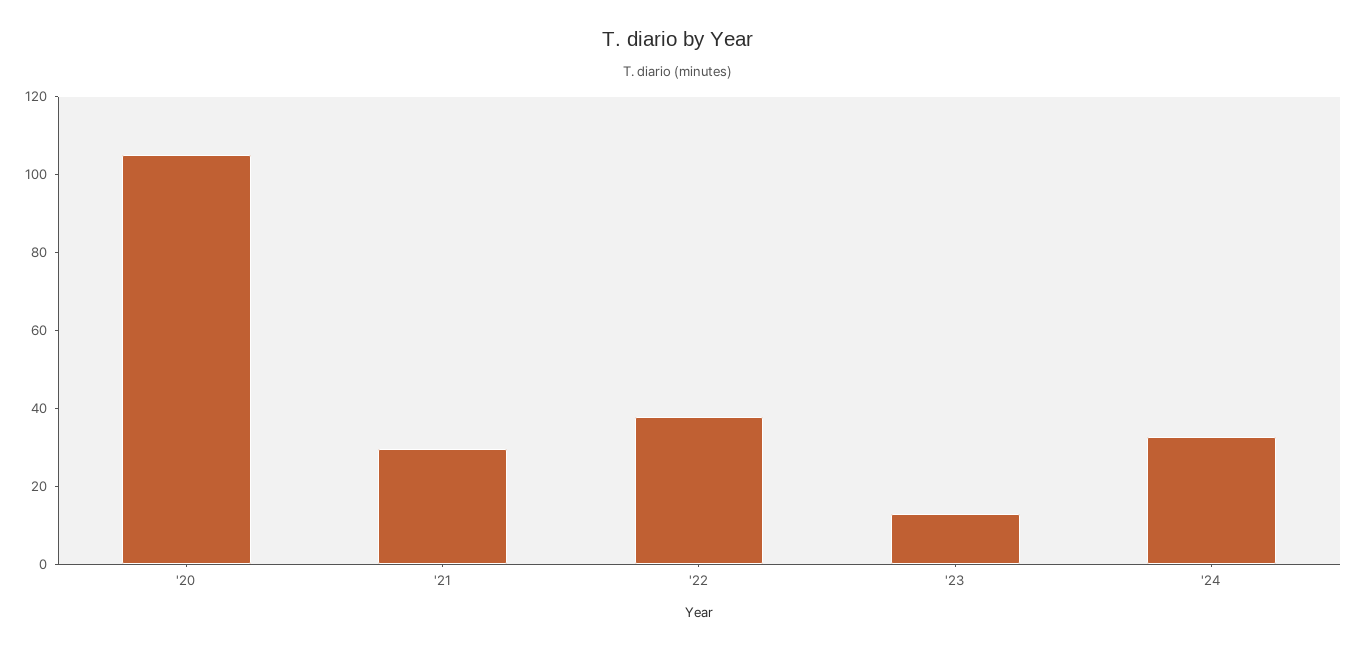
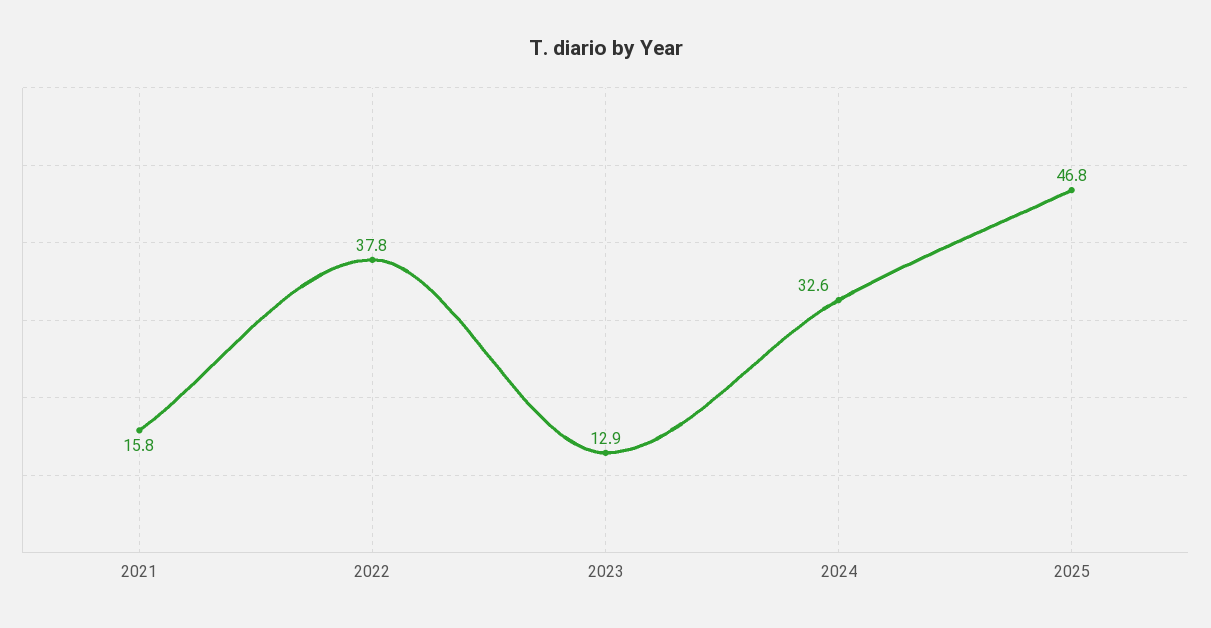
'20: 105 -> none
'21: 30 -> 15.8
2025: none -> 46.8

